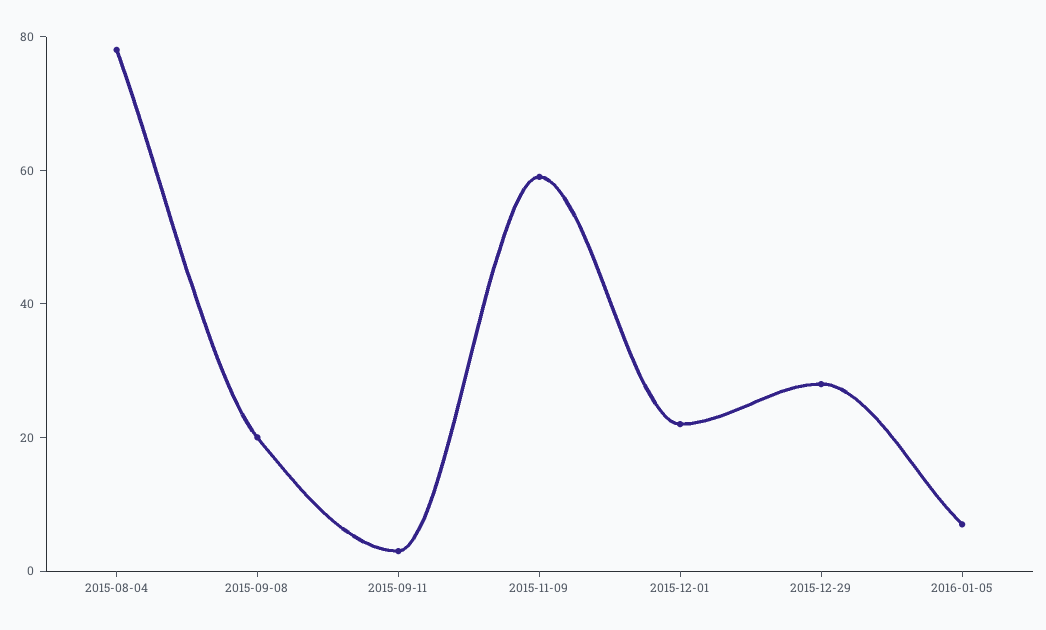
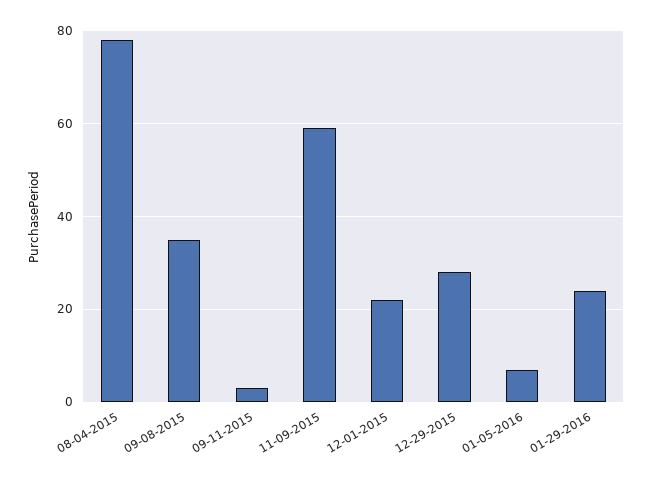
2015-09-08: 20 -> 35
01-29-2016: none -> 25

